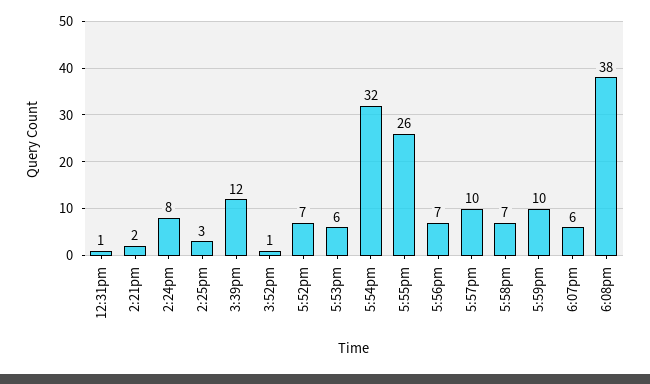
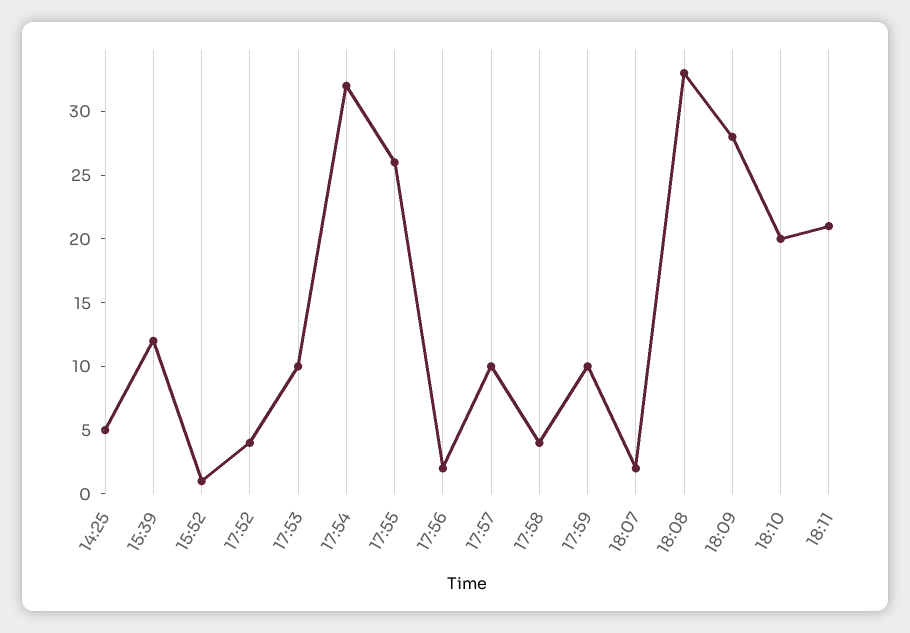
12:31pm: 1 -> none
2:21pm: 2 -> none
2:24pm: 8 -> none
2:25pm: 3 -> 5
5:52pm: 7 -> 4
5:53pm: 6 -> 10
5:56pm: 7 -> 2
5:58pm: 7 -> 4
6:07pm: 6 -> 2
6:08pm: 38 -> 33
18:09: none -> 28
18:10: none -> 20
18:11: none -> 21

